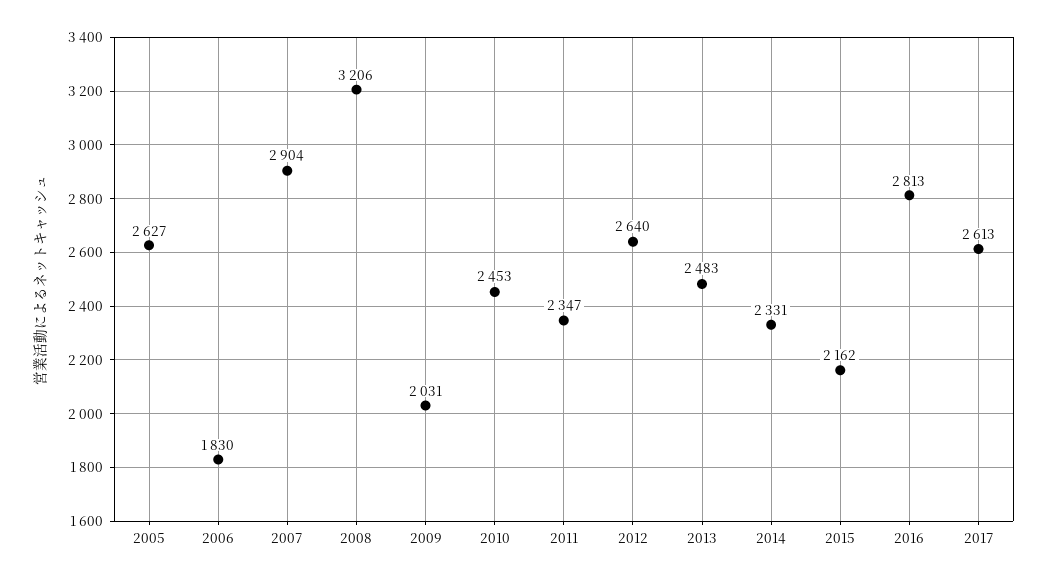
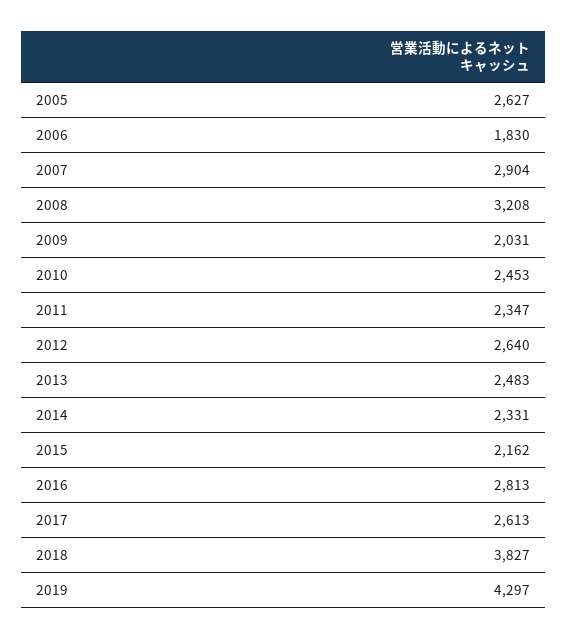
2008: 3206 -> 3208
2018: none -> 3827
2019: none -> 4297

